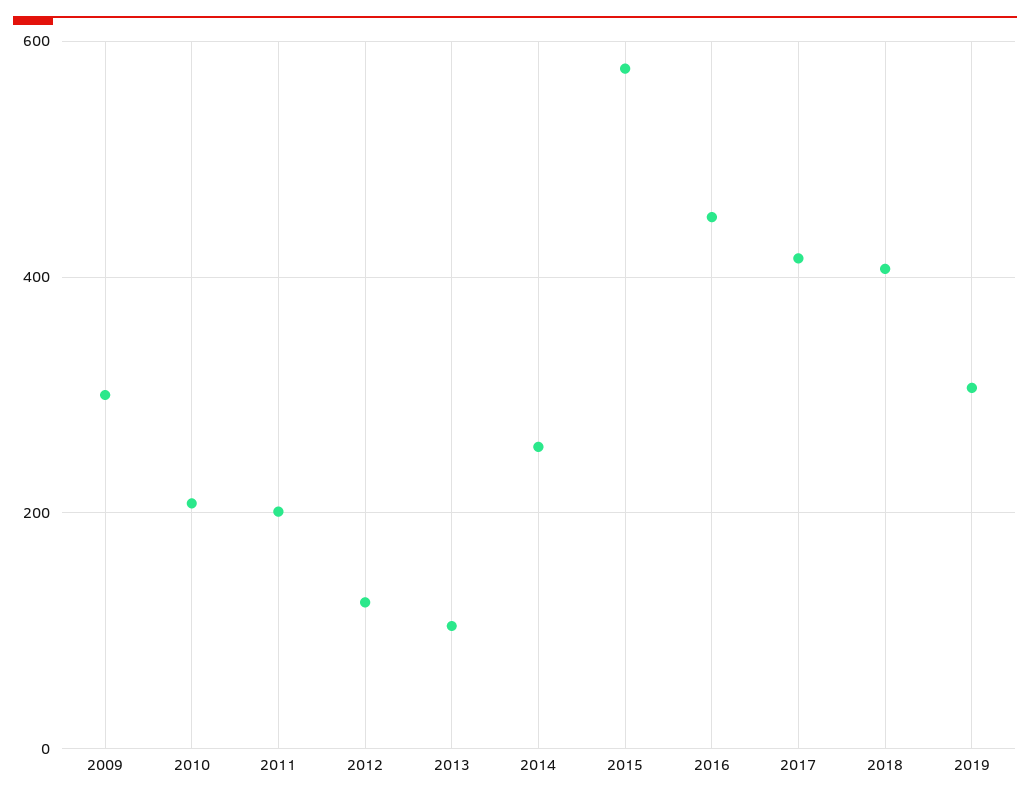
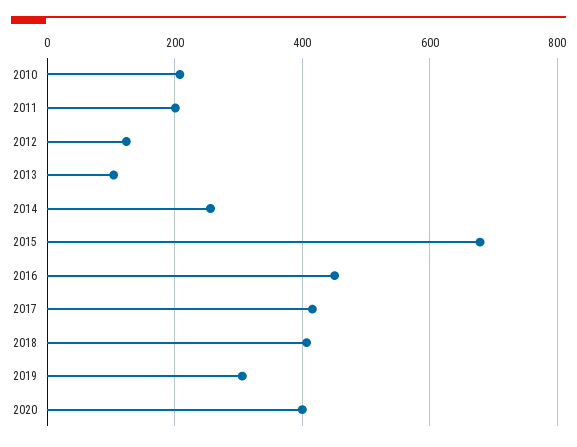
2009: 300 -> none
2015: 580 -> 680
2020: none -> 400

